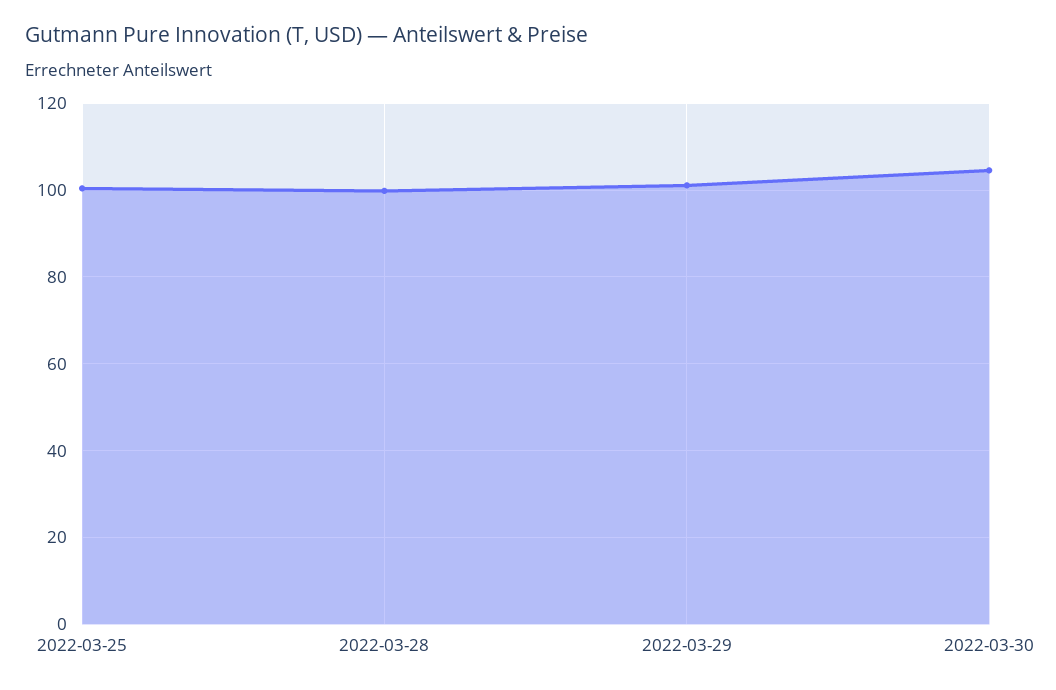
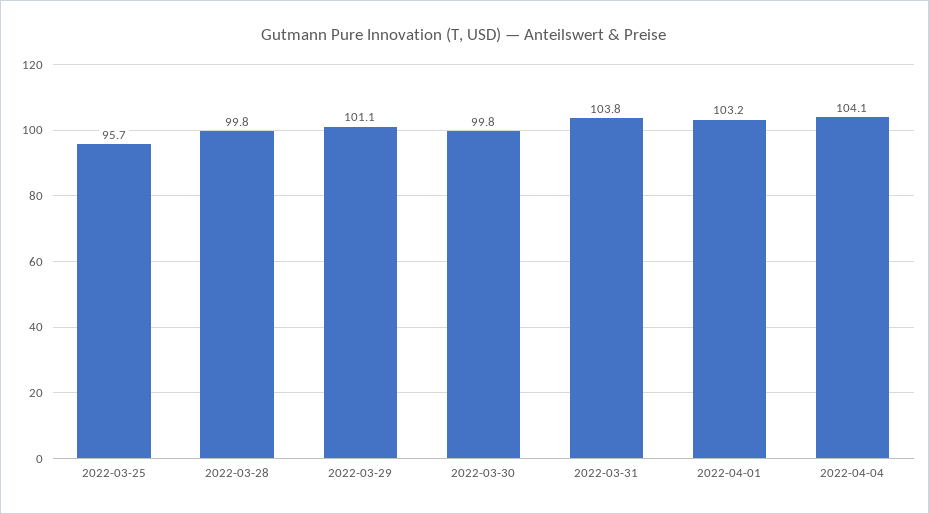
2022-03-25: 100 -> 95.7
2022-03-30: 104 -> 99.8
2022-03-31: none -> 103.8
2022-04-01: none -> 103.2
2022-04-04: none -> 104.1

